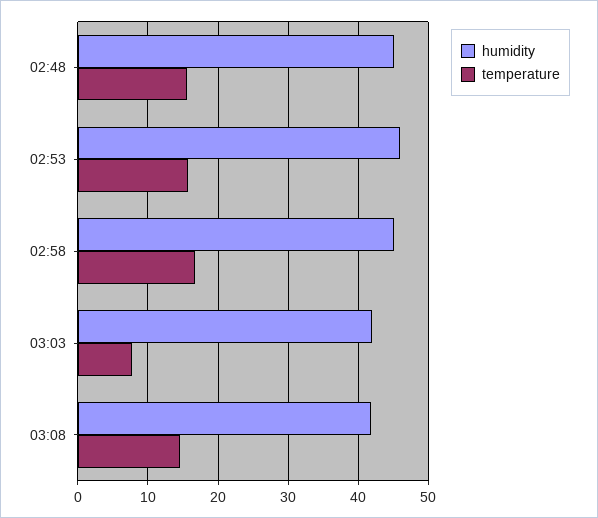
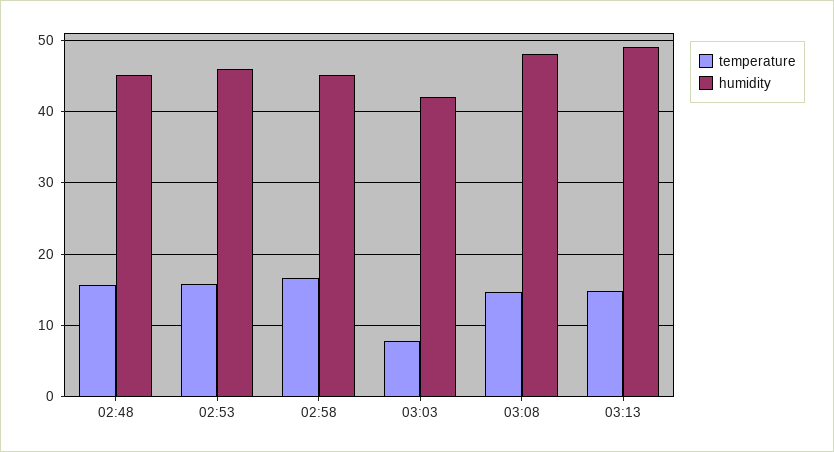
humidity, 03:08: 42 -> 48
temperature, 03:13: none -> 15
humidity, 03:13: none -> 49

